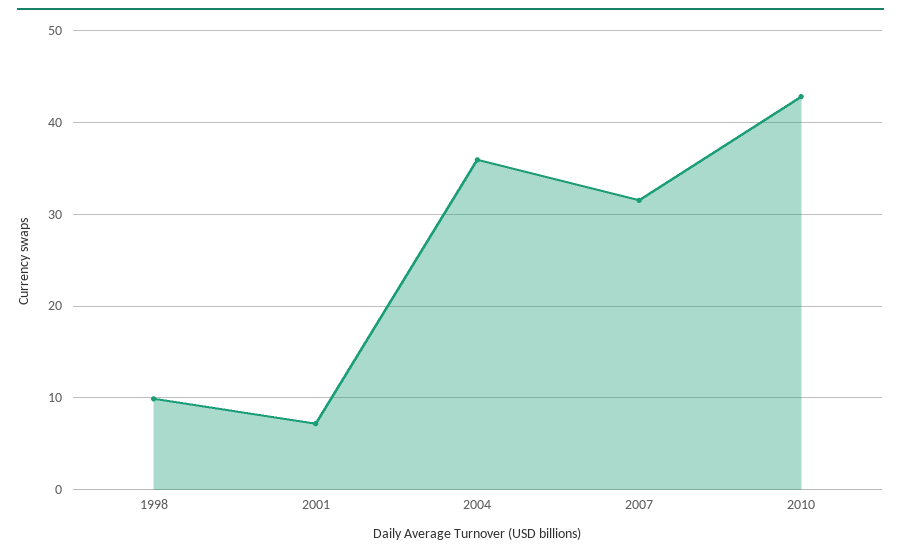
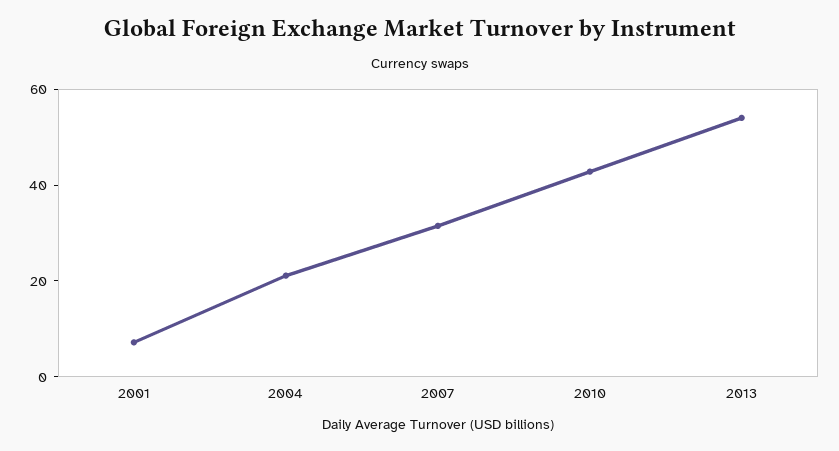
1998: 10 -> none
2004: 36 -> 20
2013: none -> 55

